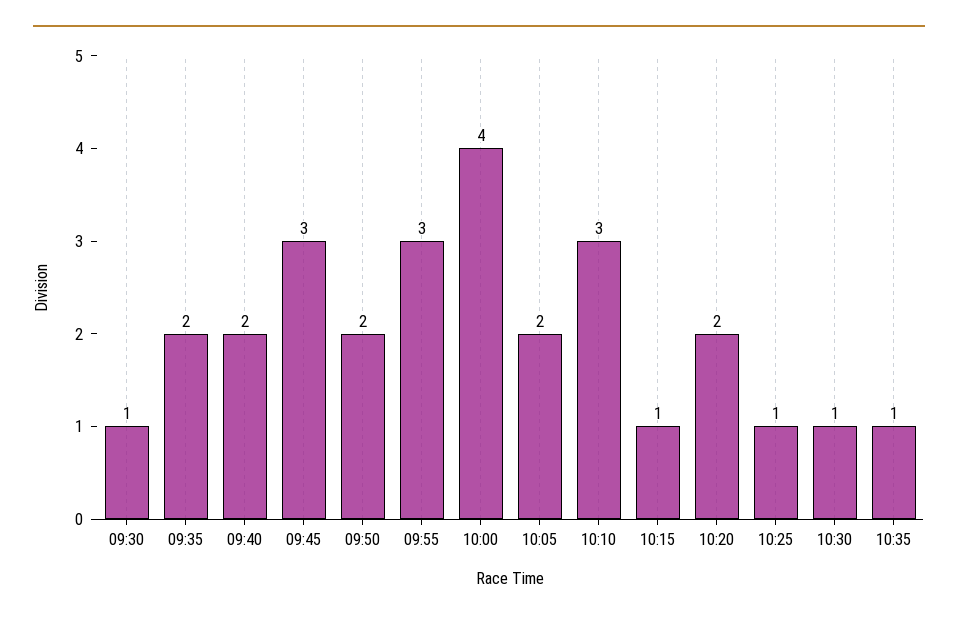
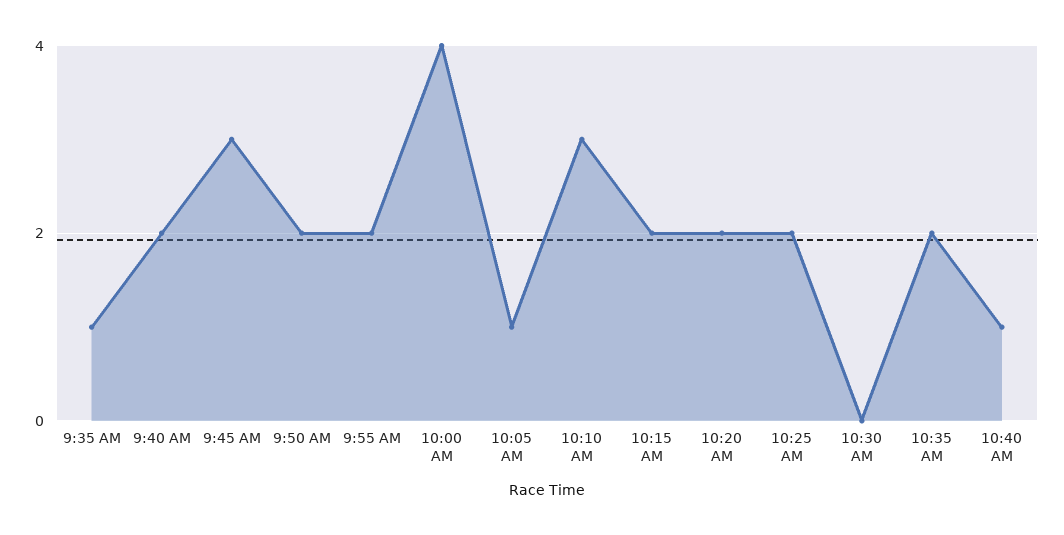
09:30: 1 -> none
09:35: 2 -> 1
09:55: 3 -> 2
10:05: 2 -> 1
10:15: 1 -> 2
10:25: 1 -> 2
10:30: 1 -> 0
10:35: 1 -> 2
10:40 AM: none -> 1

